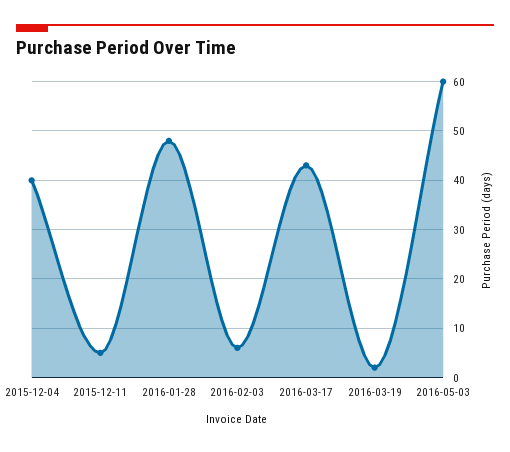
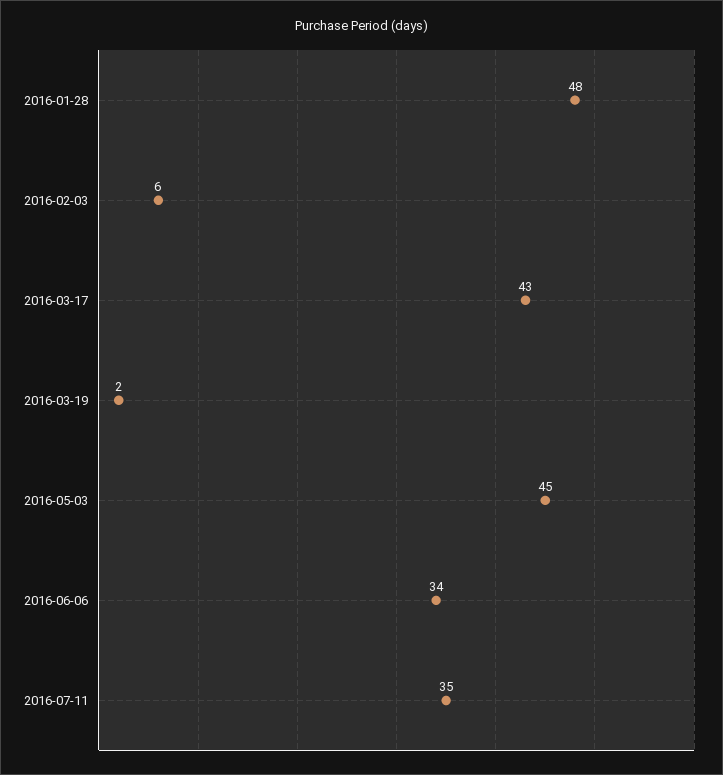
2015-12-04: 40 -> none
2015-12-11: 5 -> none
2016-05-03: 60 -> 45
2016-06-06: none -> 34
2016-07-11: none -> 35

